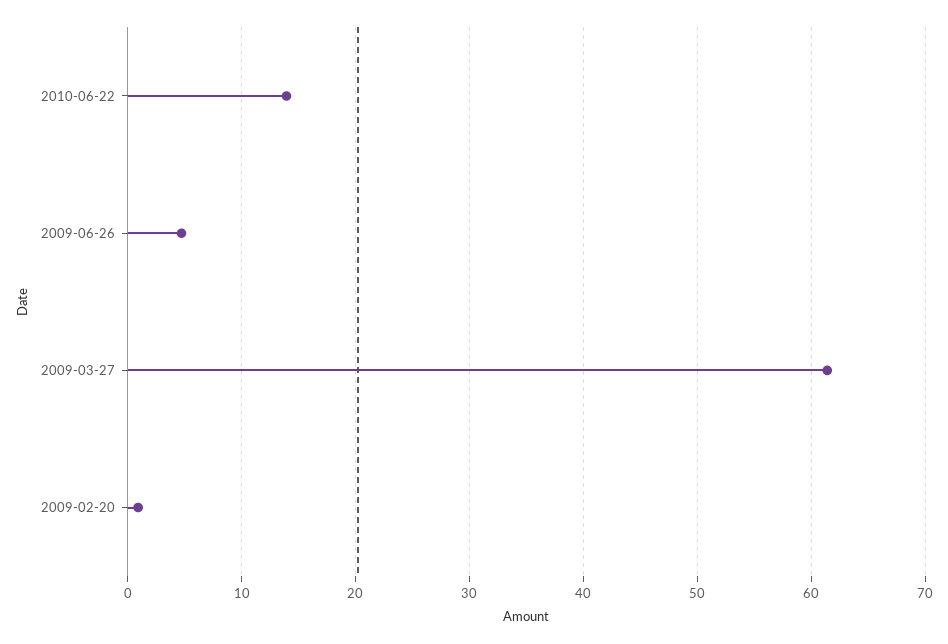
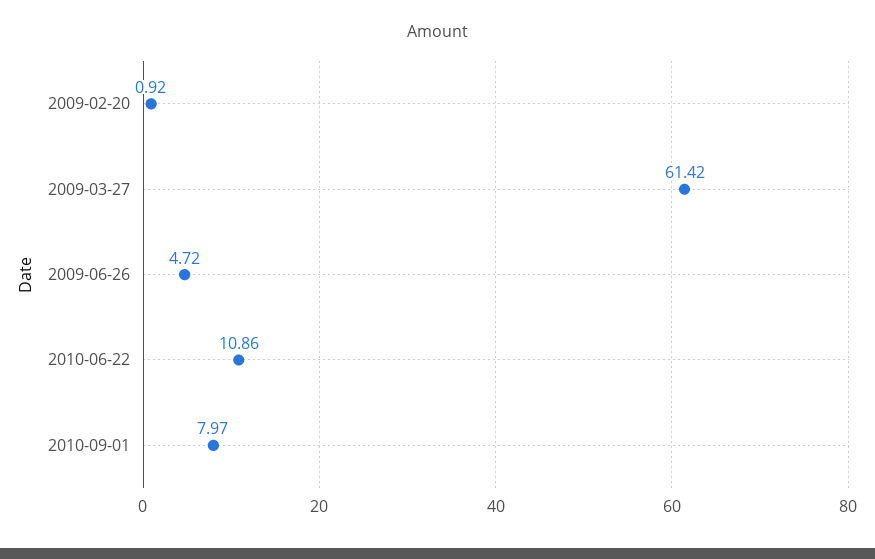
2010-06-22: 14 -> 10.86
2010-09-01: none -> 7.97

